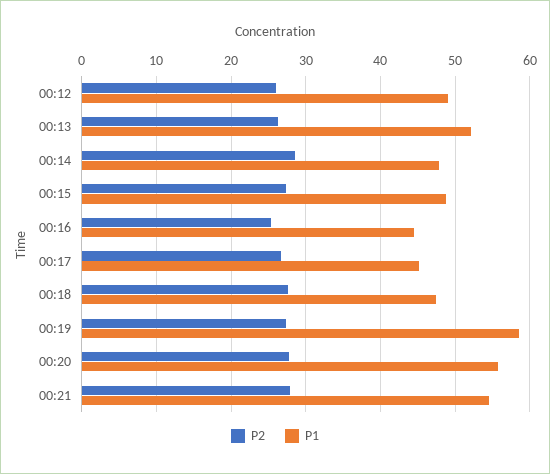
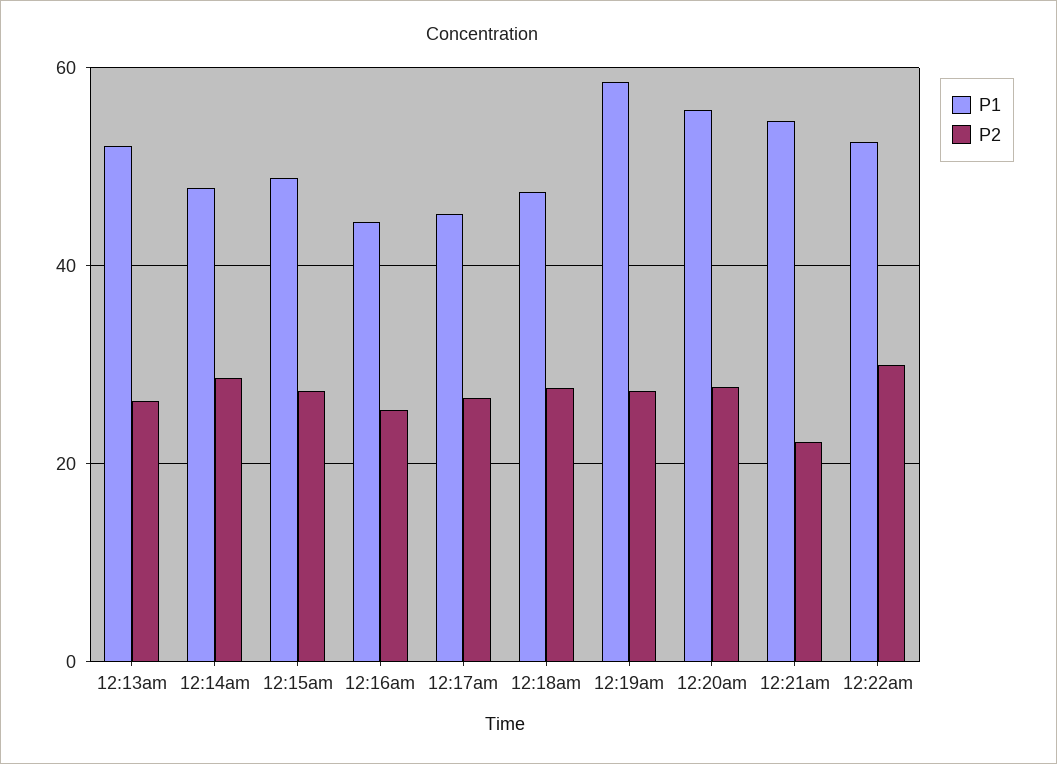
P2, 00:12: 26 -> none
P1, 00:12: 49 -> none
P2, 00:21: 28 -> 22
P1, 12:22am: none -> 52
P2, 12:22am: none -> 30

